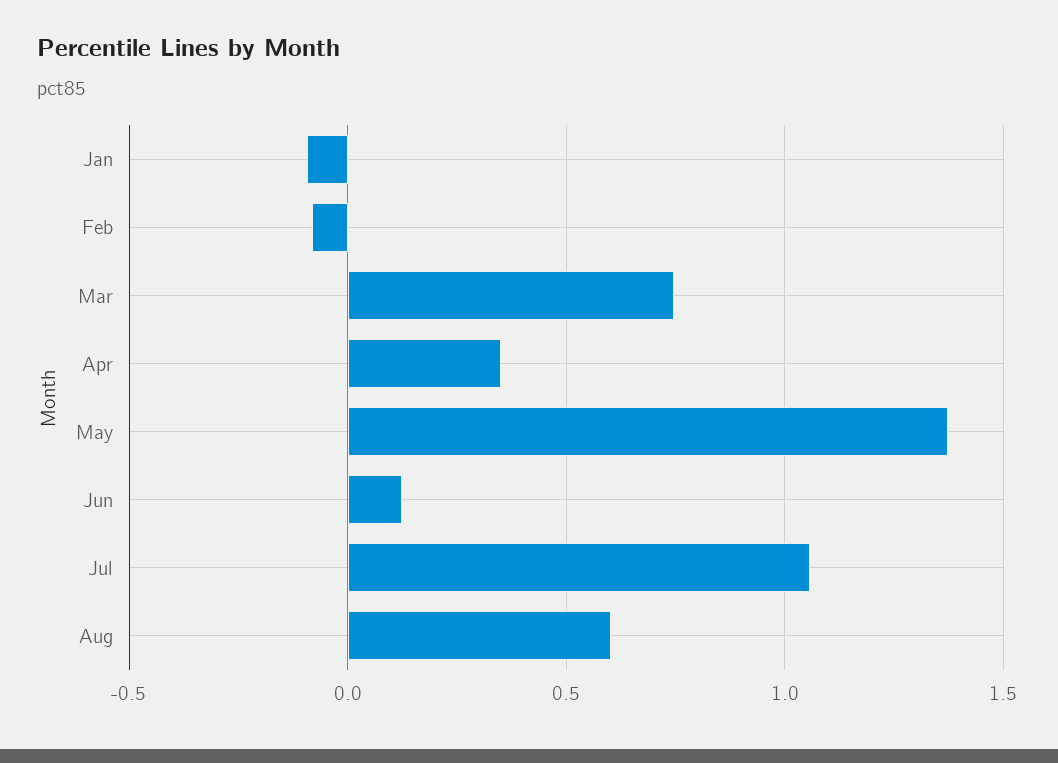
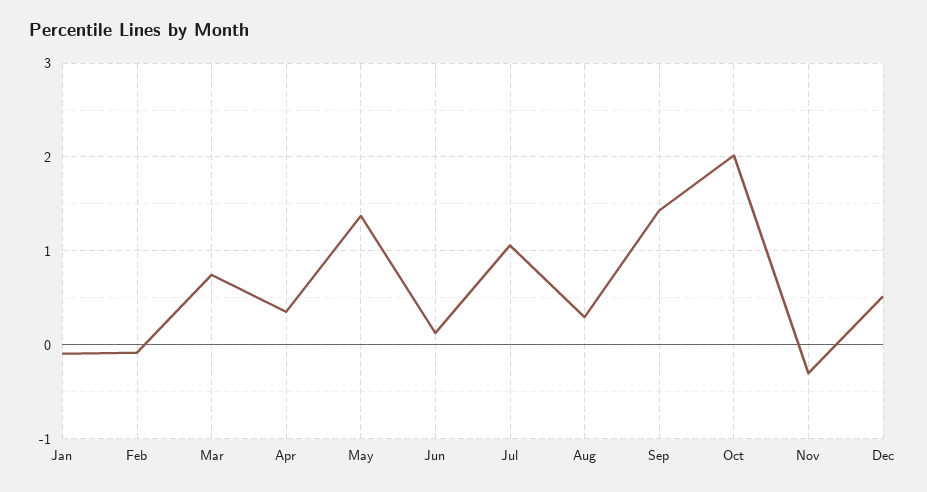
Aug: 0.6 -> 0.3
Sep: none -> 1.4
Oct: none -> 2
Nov: none -> -0.3
Dec: none -> 0.5

